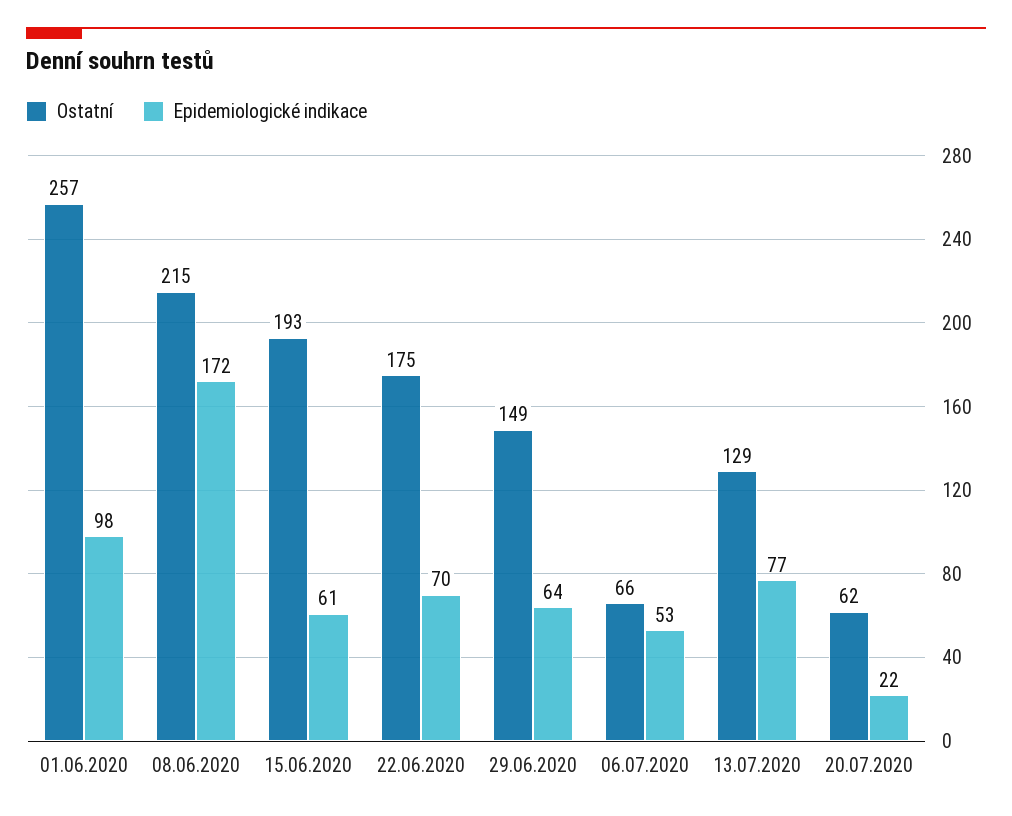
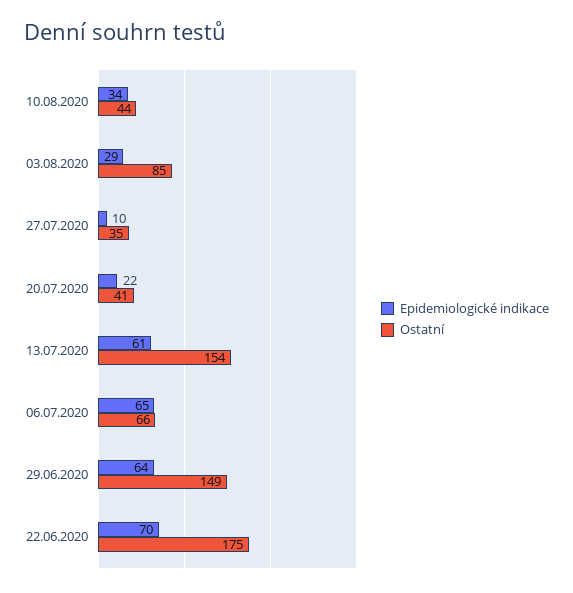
Ostatní, 01.06.2020: 257 -> none
Epidemiologické indikace, 01.06.2020: 98 -> none
Ostatní, 08.06.2020: 215 -> none
Epidemiologické indikace, 08.06.2020: 172 -> none
Ostatní, 15.06.2020: 193 -> none
Epidemiologické indikace, 15.06.2020: 61 -> none
Epidemiologické indikace, 06.07.2020: 53 -> 65
Ostatní, 13.07.2020: 129 -> 154
Epidemiologické indikace, 13.07.2020: 77 -> 61
Ostatní, 20.07.2020: 62 -> 41
Epidemiologické indikace, 10.08.2020: none -> 34
Ostatní, 10.08.2020: none -> 44
Epidemiologické indikace, 03.08.2020: none -> 29
Ostatní, 03.08.2020: none -> 85
Epidemiologické indikace, 27.07.2020: none -> 10
Ostatní, 27.07.2020: none -> 35

